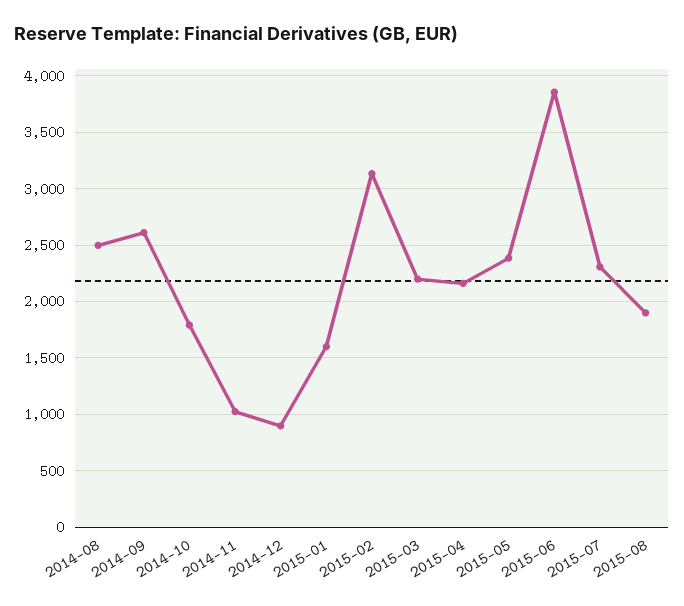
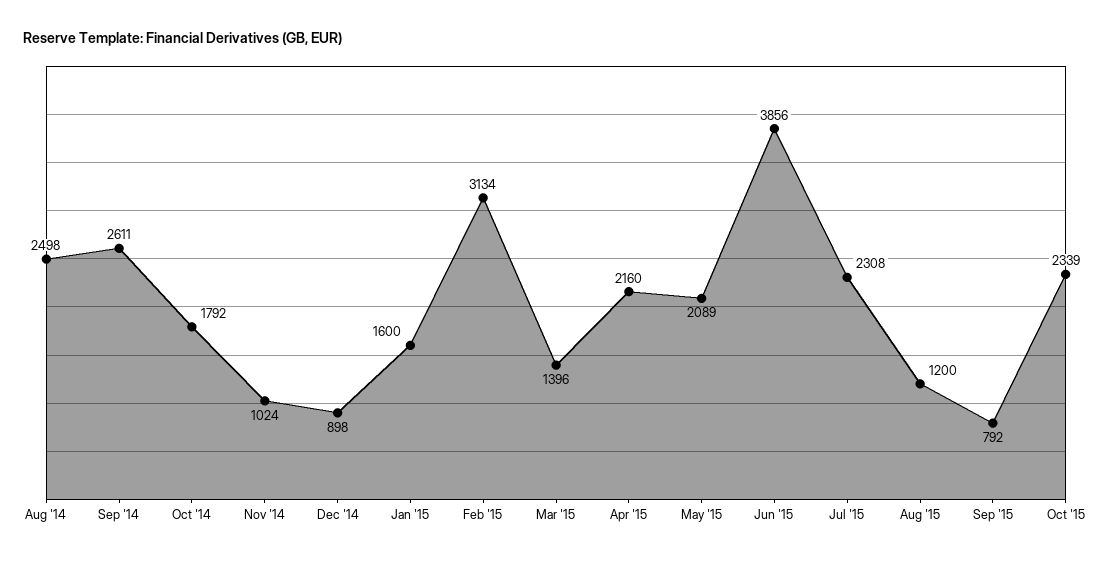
2015-03: 2200 -> 1396
2015-05: 2400 -> 2089
2015-08: 1900 -> 1200
Sep '15: none -> 792
Oct '15: none -> 2339

